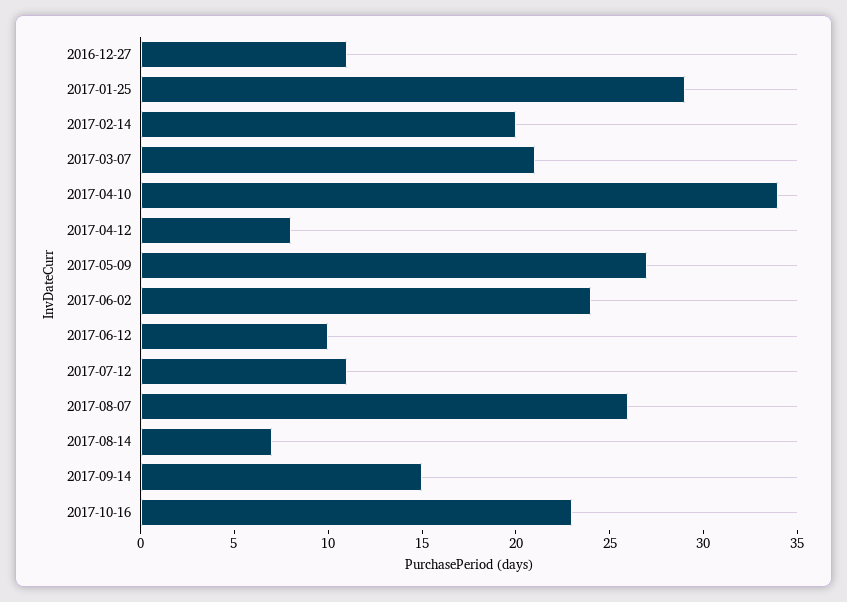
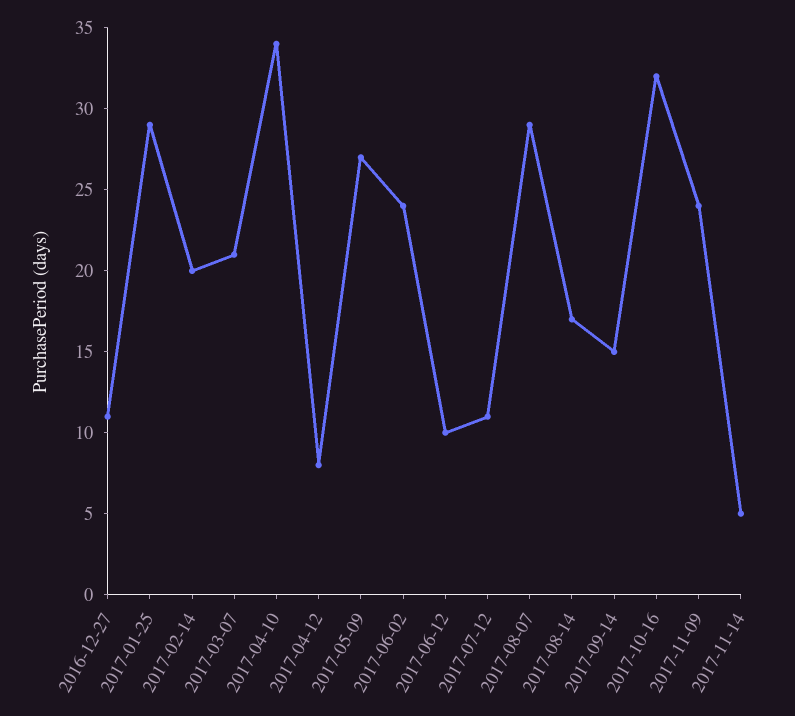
2017-08-07: 26 -> 29
2017-08-14: 7 -> 17
2017-10-16: 23 -> 32
2017-11-09: none -> 24
2017-11-14: none -> 5

